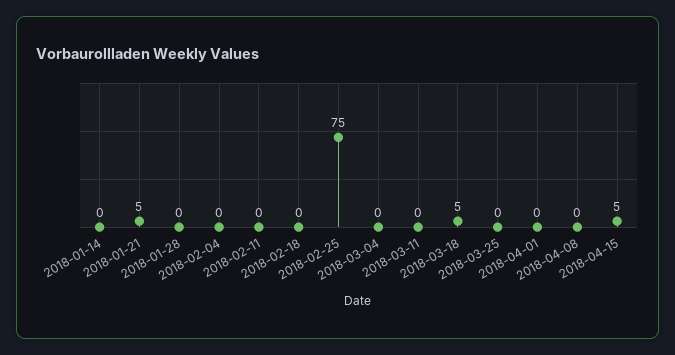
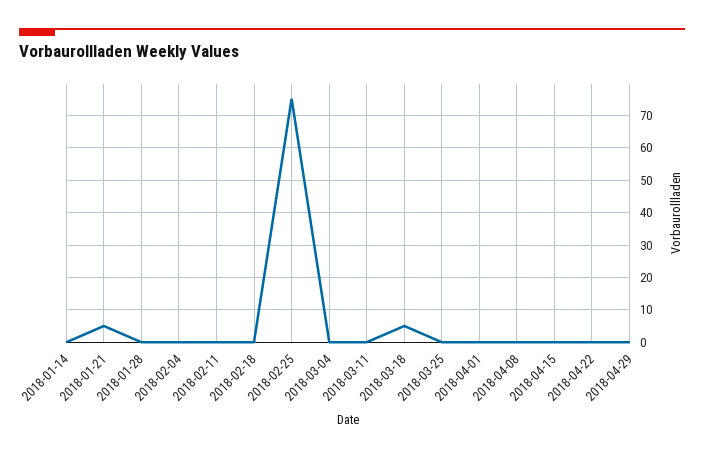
2018-04-15: 5 -> 0
2018-04-22: none -> 0
2018-04-29: none -> 0

